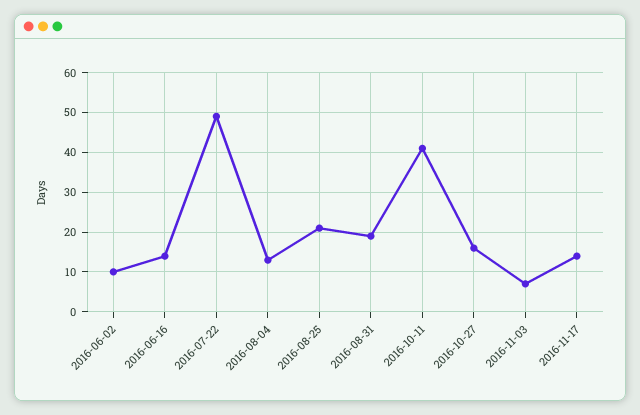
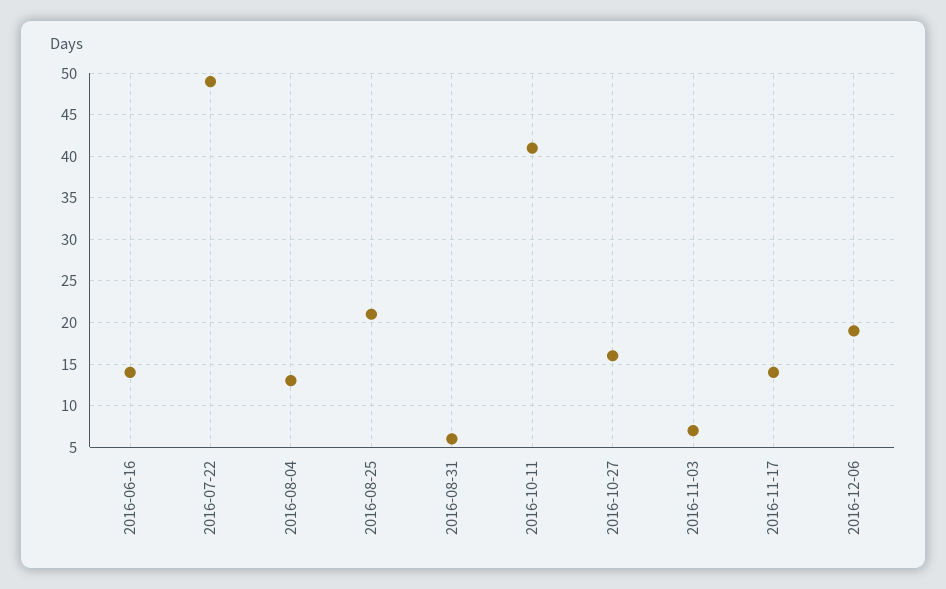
2016-06-02: 10 -> none
2016-08-31: 20 -> 6
2016-12-06: none -> 19

